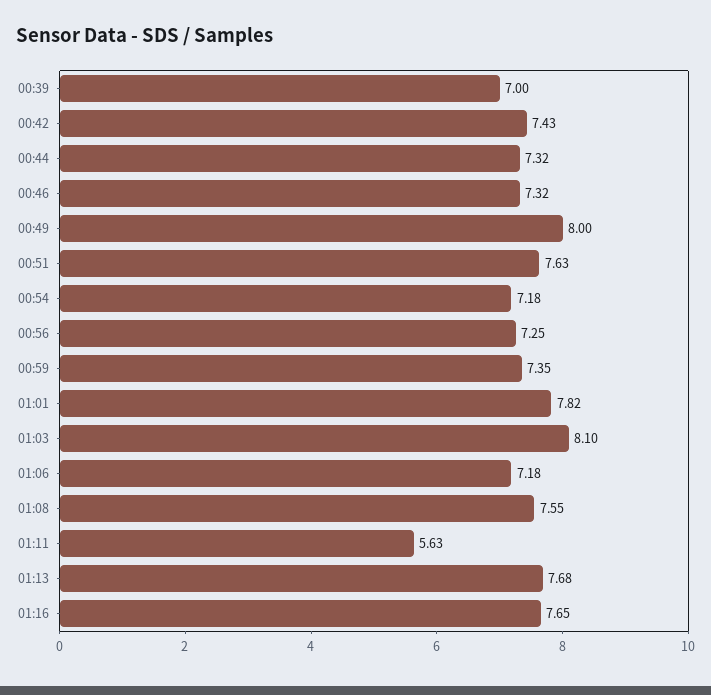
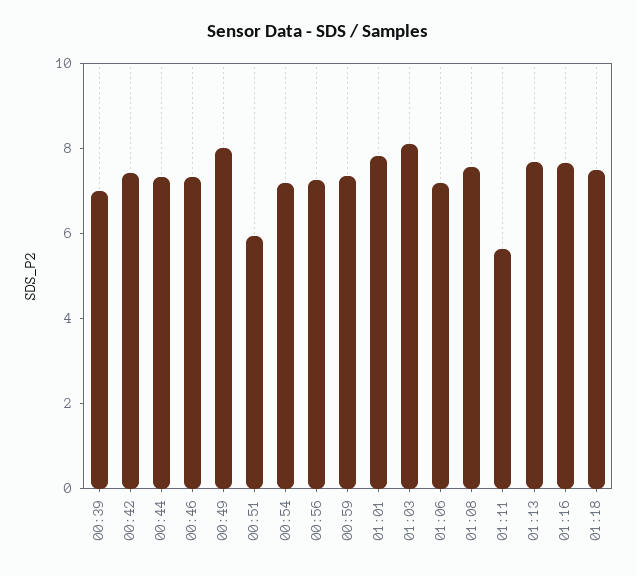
00:51: 7.63 -> 6
01:18: none -> 7.5

